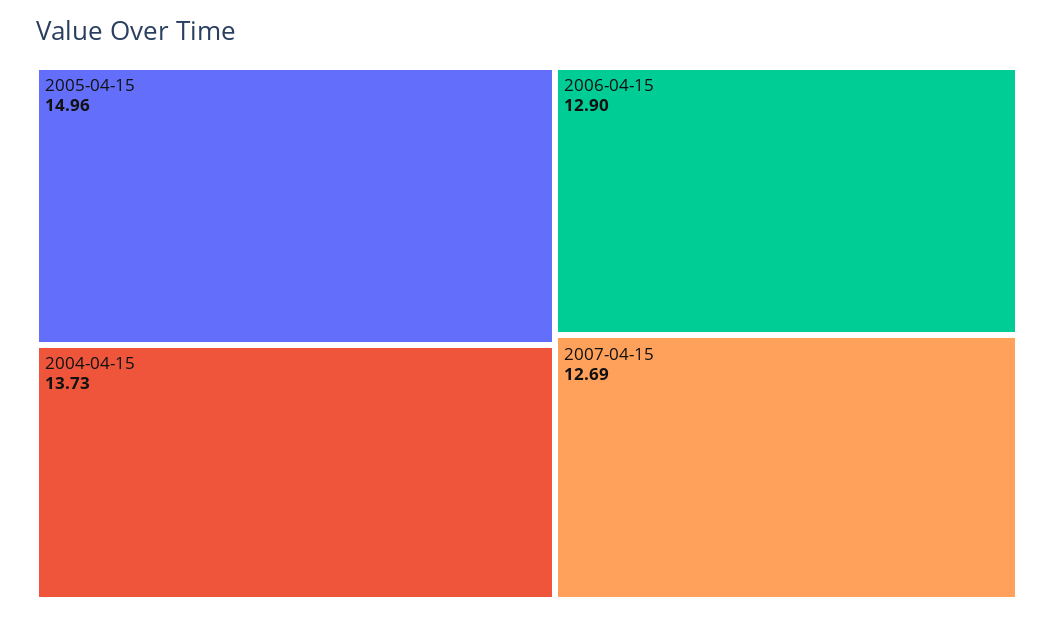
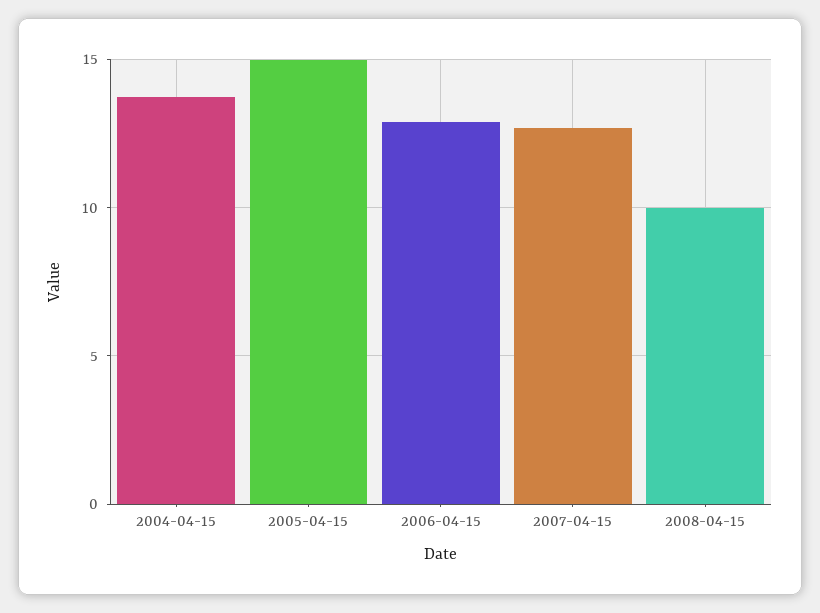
2008-04-15: none -> 10

